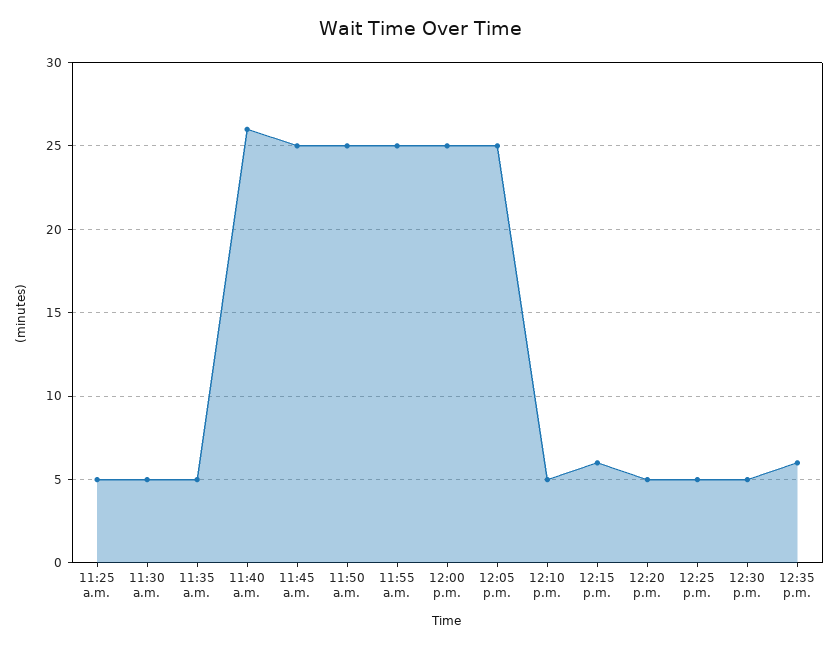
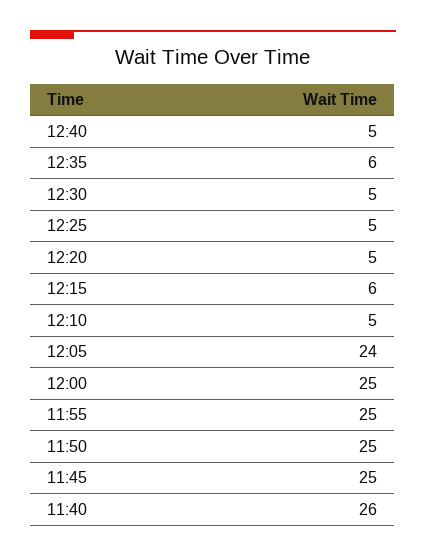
11:25 a.m.: 5 -> none
11:30 a.m.: 5 -> none
11:35 a.m.: 5 -> none
12:05 p.m.: 25 -> 24
12:40: none -> 5

